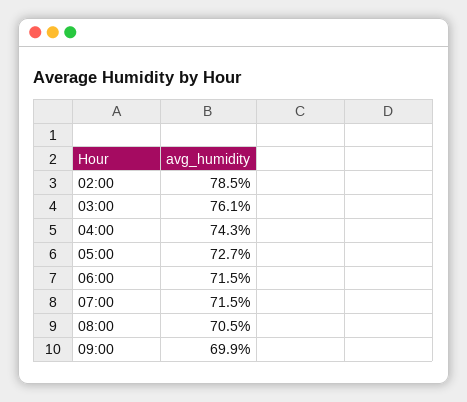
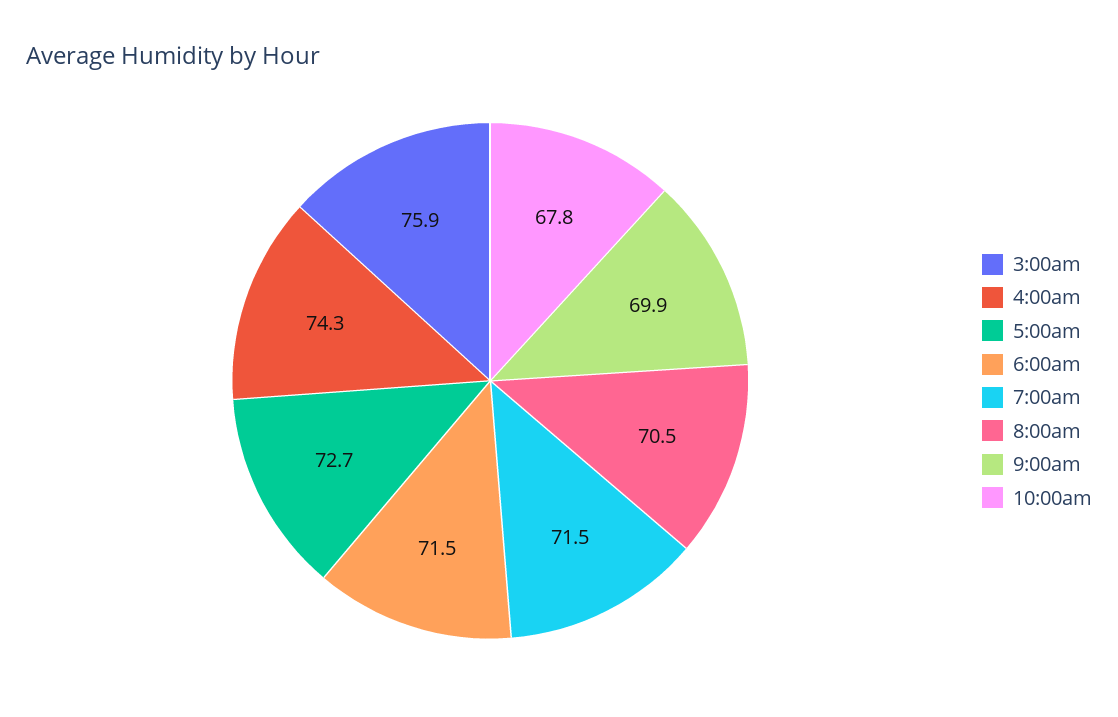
02:00: 78.5 -> none
03:00: 76.1 -> 75.9
10:00am: none -> 67.8

